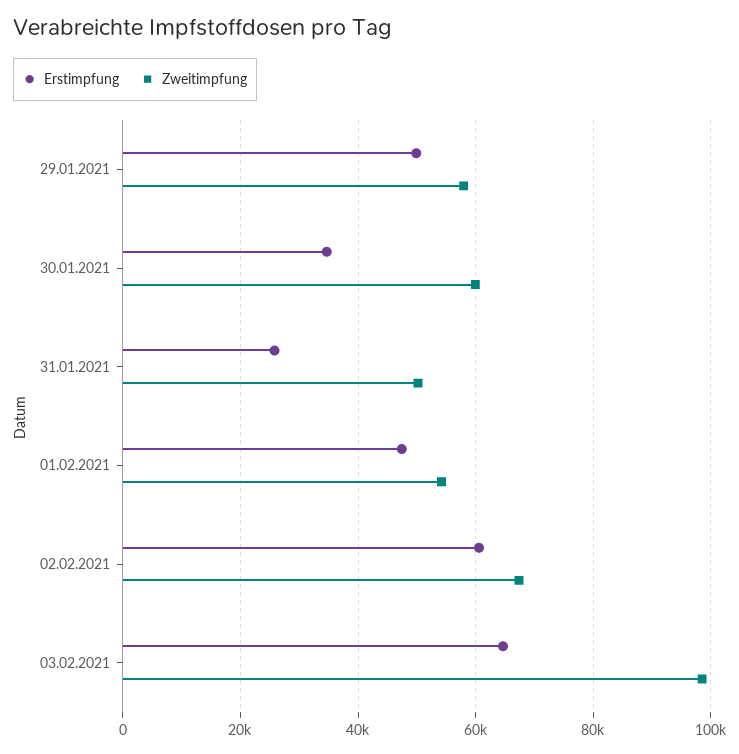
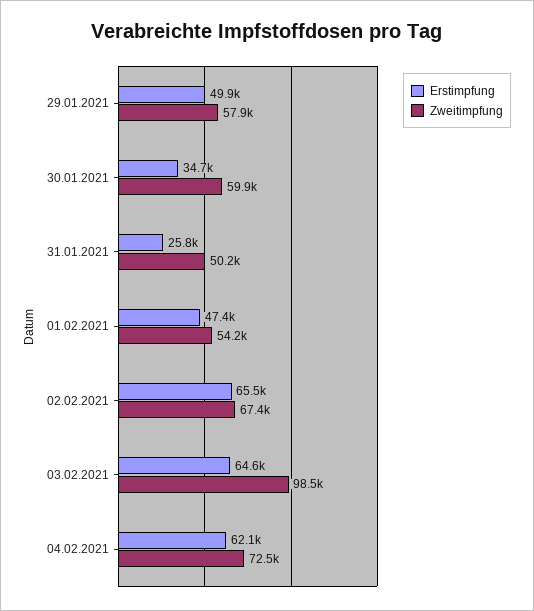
Erstimpfung, 02.02.2021: 60000 -> 65500
Erstimpfung, 04.02.2021: none -> 62100
Zweitimpfung, 04.02.2021: none -> 72500

